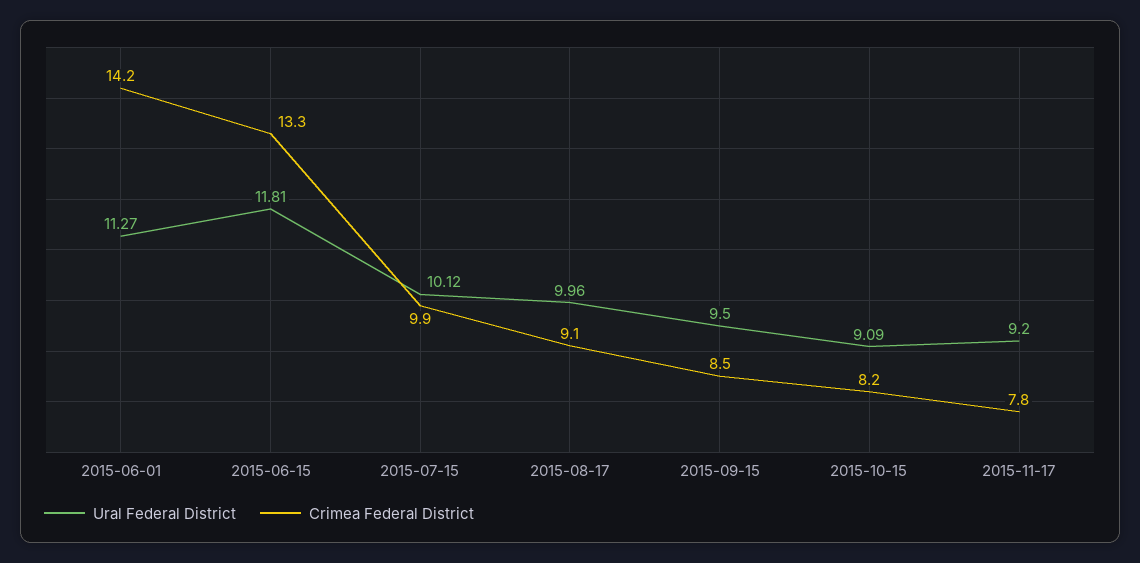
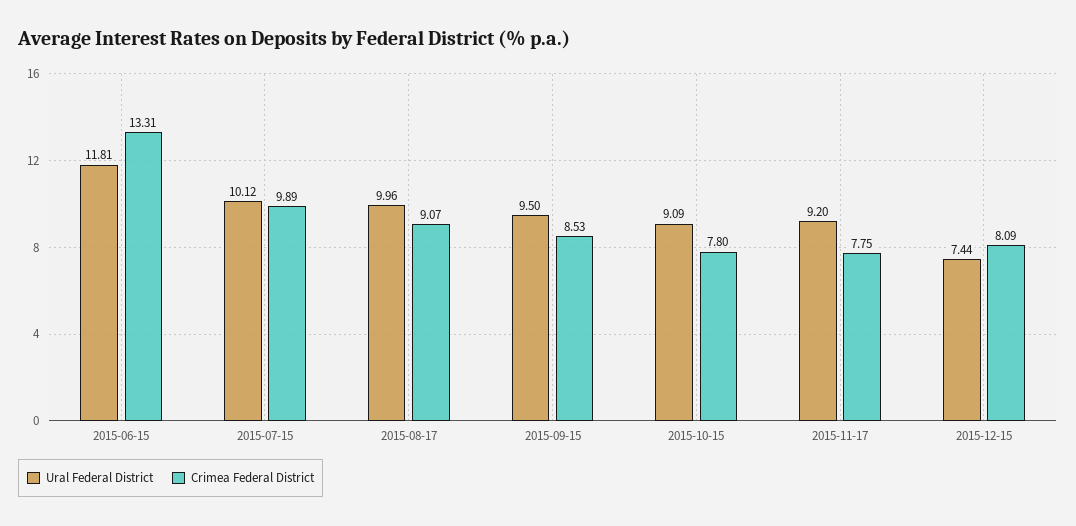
Ural Federal District, 2015-06-01: 11.27 -> none
Crimea Federal District, 2015-06-01: 14.2 -> none
Crimea Federal District, 2015-10-15: 8.2 -> 7.8
Ural Federal District, 2015-12-15: none -> 7.44
Crimea Federal District, 2015-12-15: none -> 8.09

